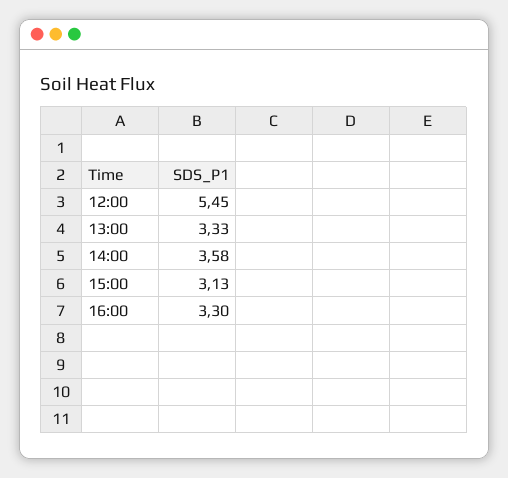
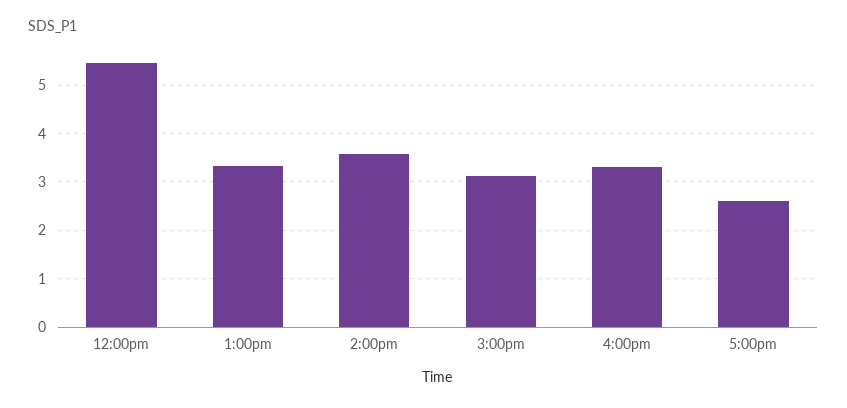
5:00pm: none -> 2.6

